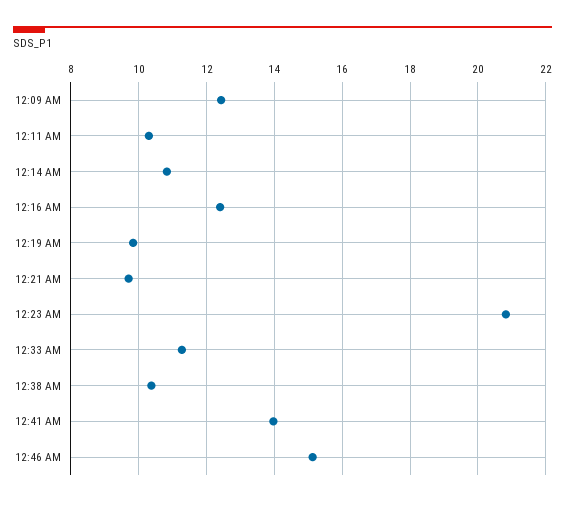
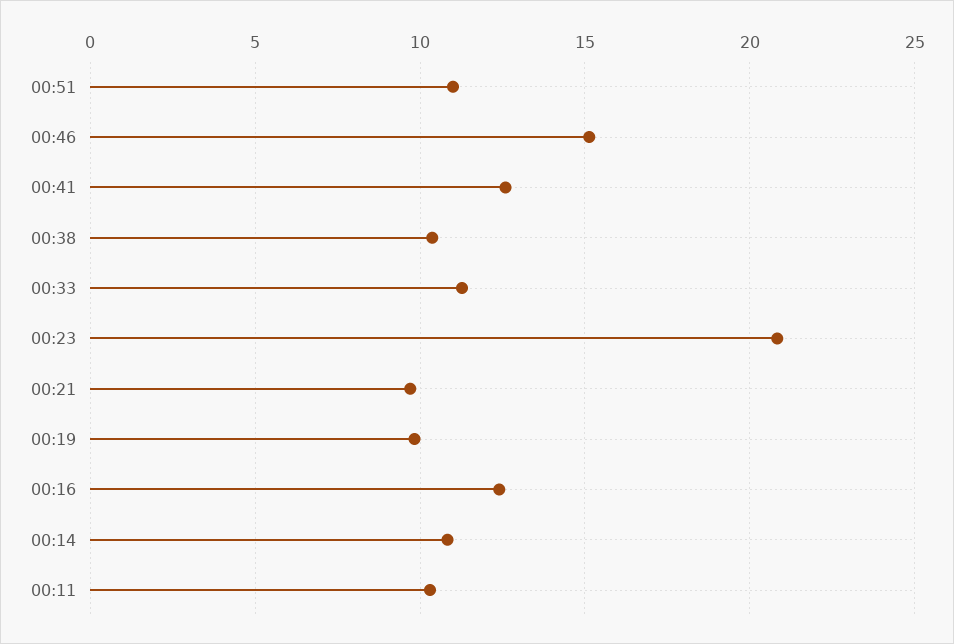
12:09 AM: 12.4 -> none
12:41 AM: 14 -> 12.5
00:51: none -> 11

